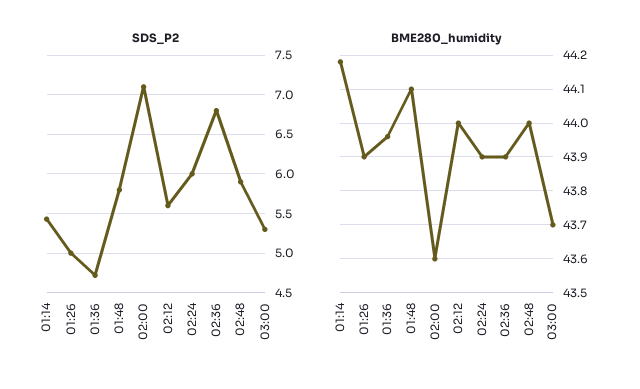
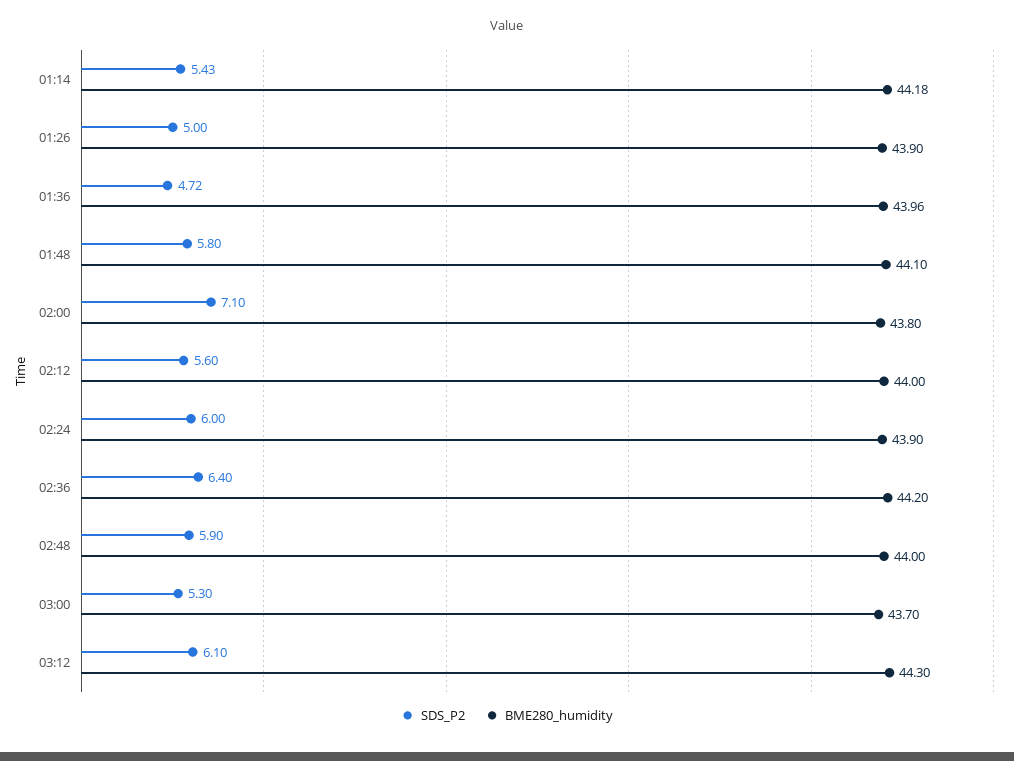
SDS_P2, 02:36: 6.8 -> 6.4
BME280_humidity, 02:00: 43.6 -> 43.8
BME280_humidity, 02:36: 43.9 -> 44.2
SDS_P2, 03:12: none -> 6.1
BME280_humidity, 03:12: none -> 44.3

